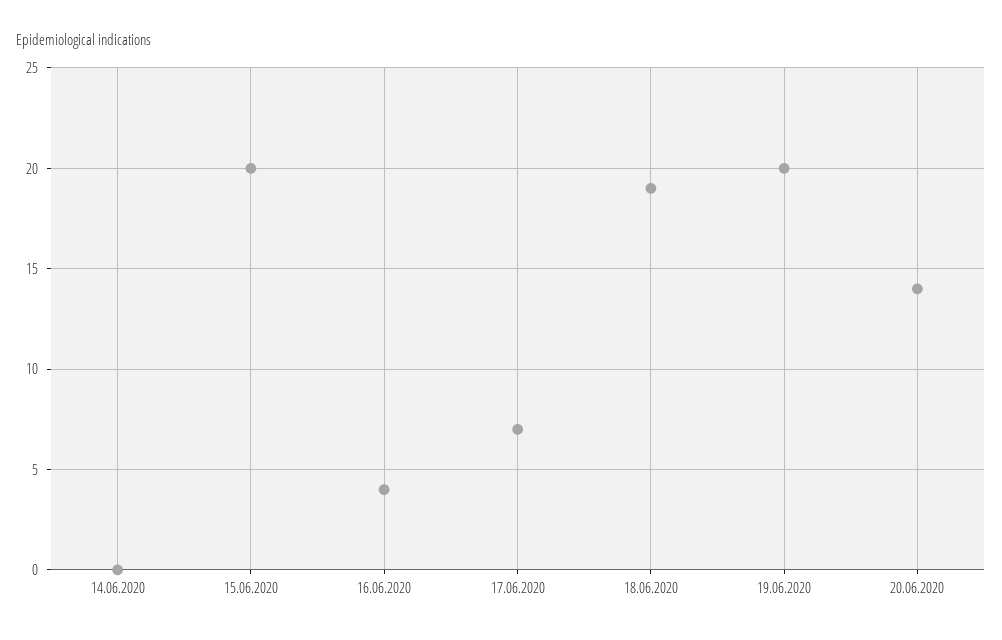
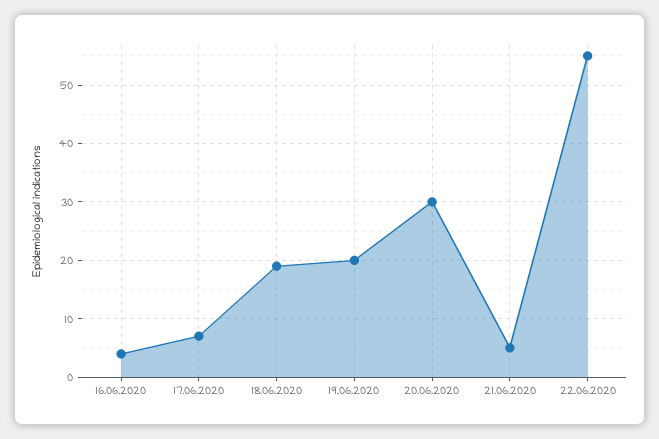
14.06.2020: 0 -> none
15.06.2020: 20 -> none
20.06.2020: 14 -> 30
21.06.2020: none -> 5
22.06.2020: none -> 55

